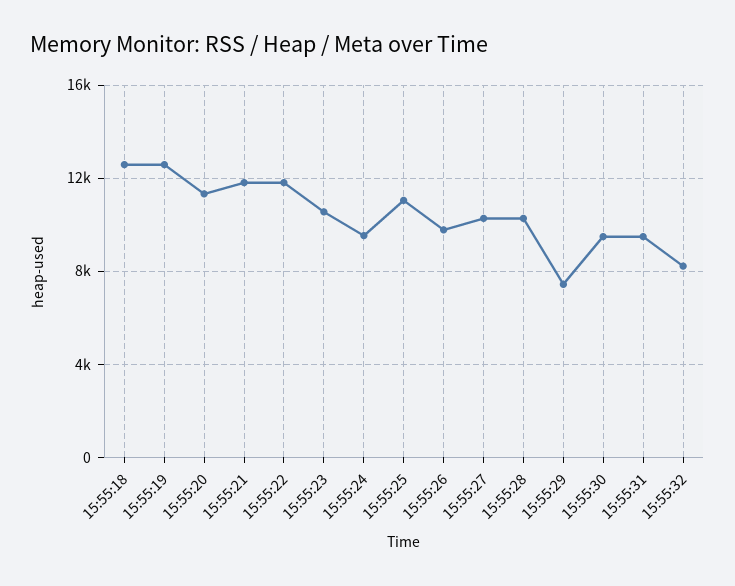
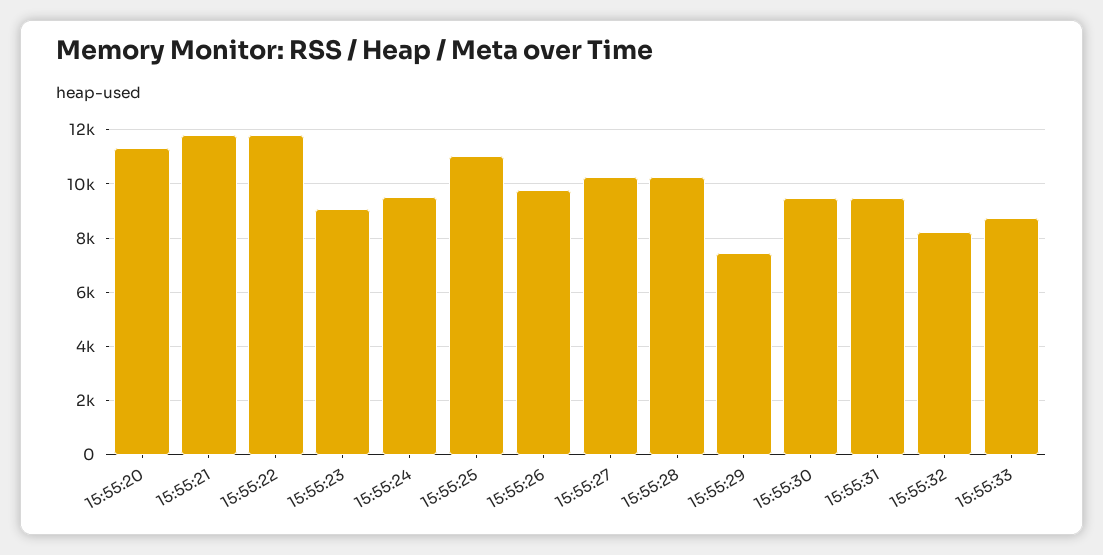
15:55:18: 12500 -> none
15:55:19: 12500 -> none
15:55:23: 10500 -> 9000
15:55:33: none -> 8750

